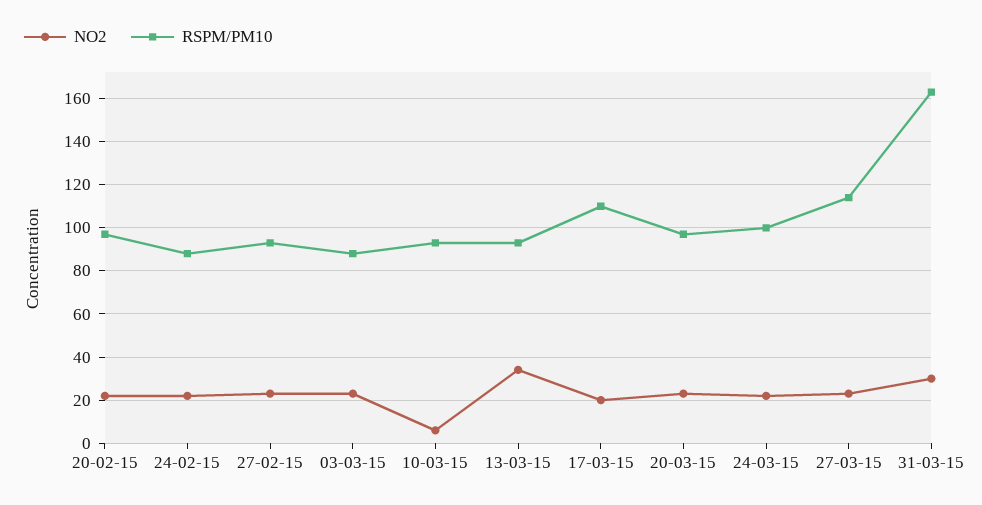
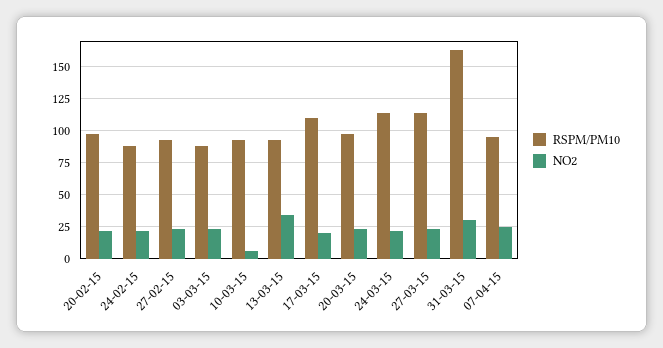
RSPM/PM10, 24-03-15: 100 -> 115
RSPM/PM10, 07-04-15: none -> 95
NO2, 07-04-15: none -> 25

